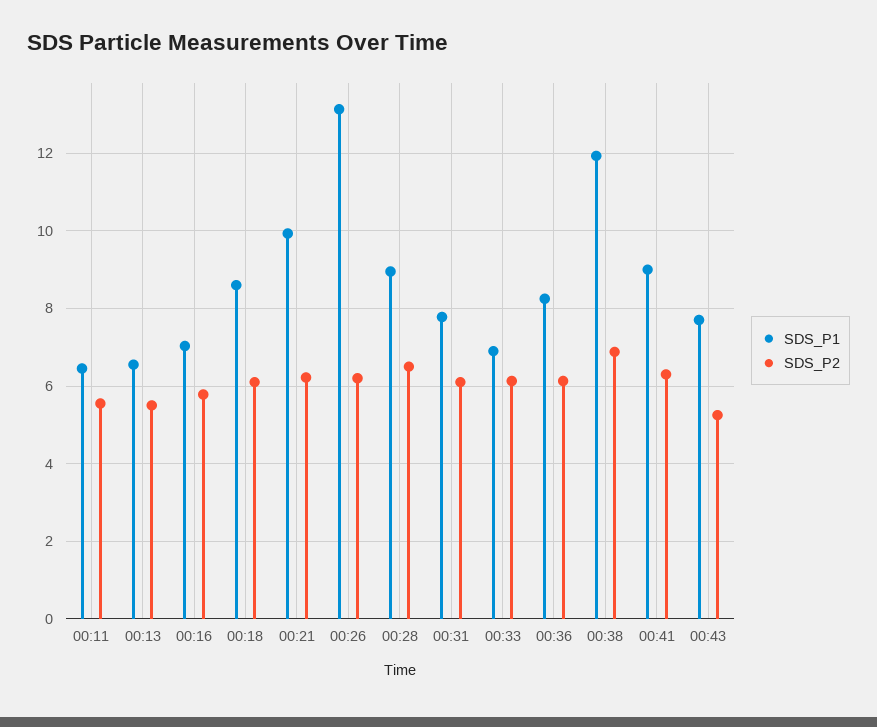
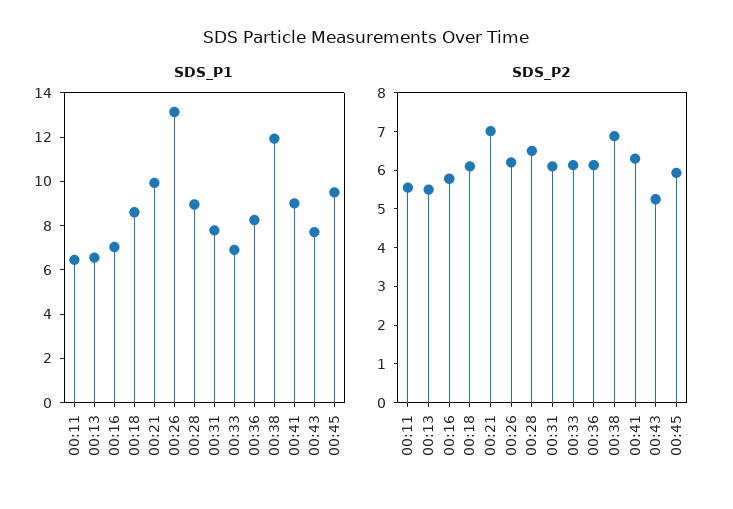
SDS_P2, 00:21: 6.2 -> 7
SDS_P1, 00:45: none -> 9.5
SDS_P2, 00:45: none -> 6

